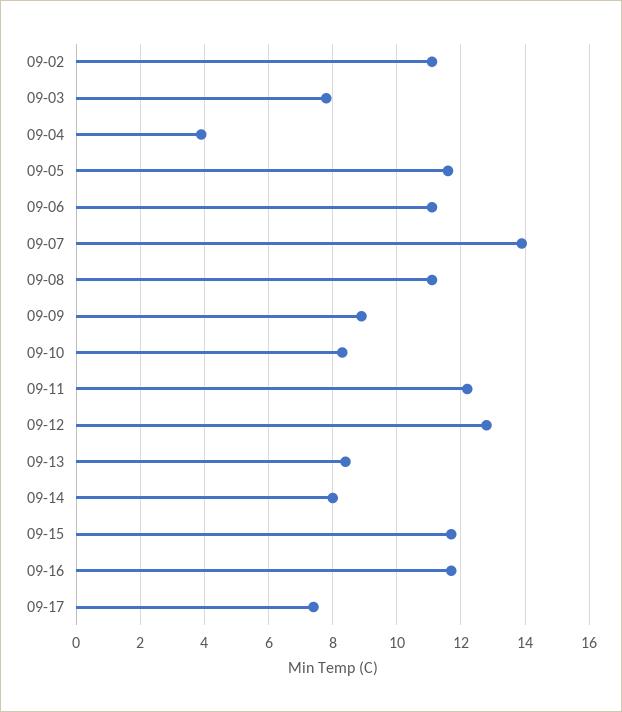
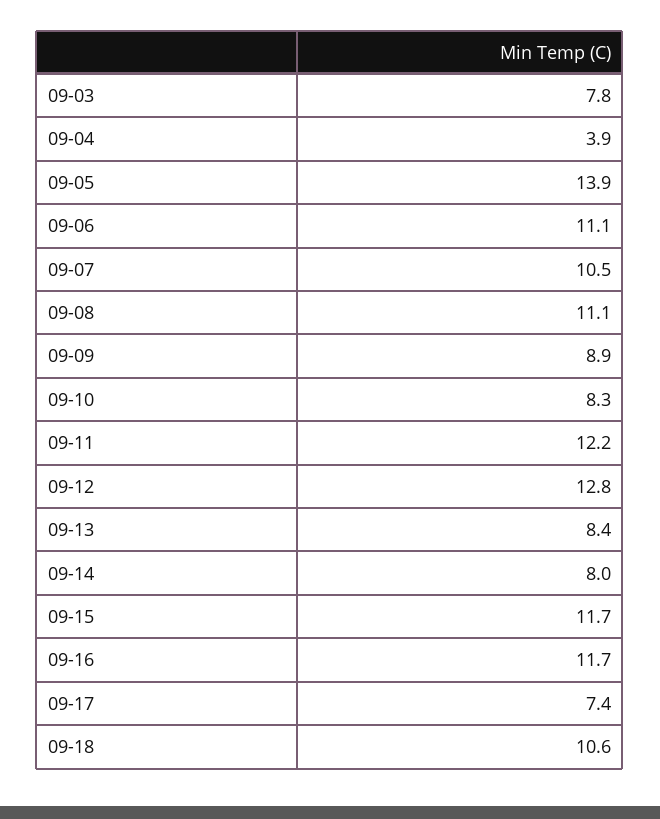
09-02: 11 -> none
09-05: 11.5 -> 13.9
09-07: 14 -> 10.5
09-18: none -> 10.6

